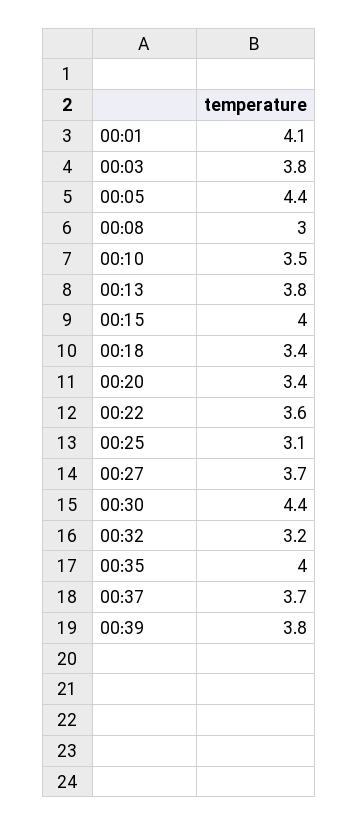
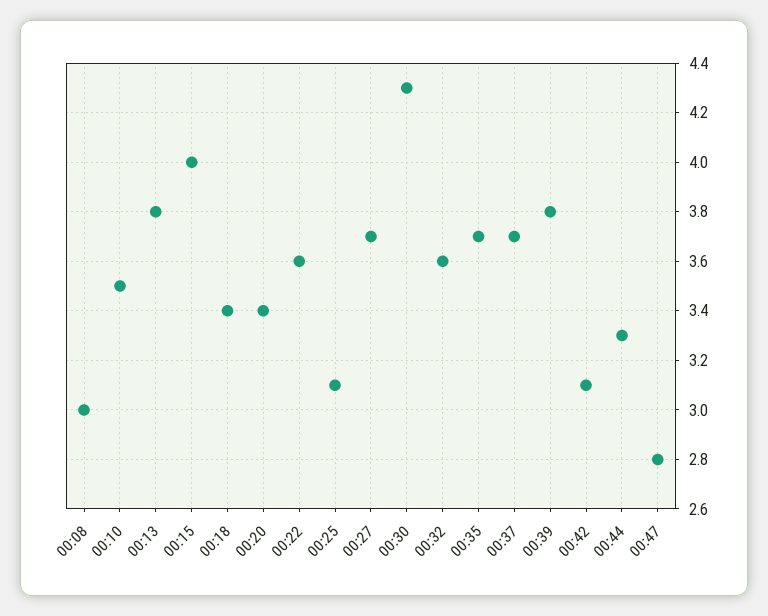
00:01: 4.1 -> none
00:03: 3.8 -> none
00:05: 4.4 -> none
00:30: 4.4 -> 4.3
00:32: 3.2 -> 3.6
00:35: 4 -> 3.7
00:42: none -> 3.1
00:44: none -> 3.3
00:47: none -> 2.8

